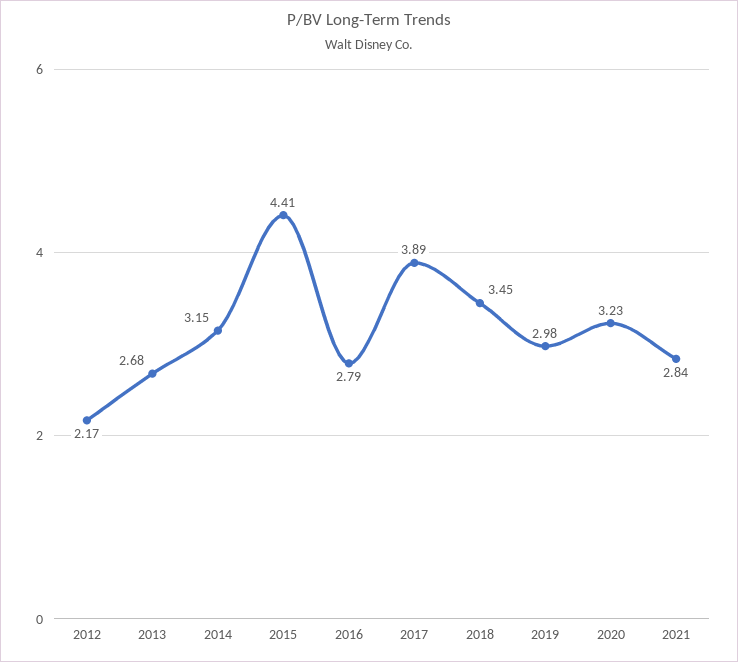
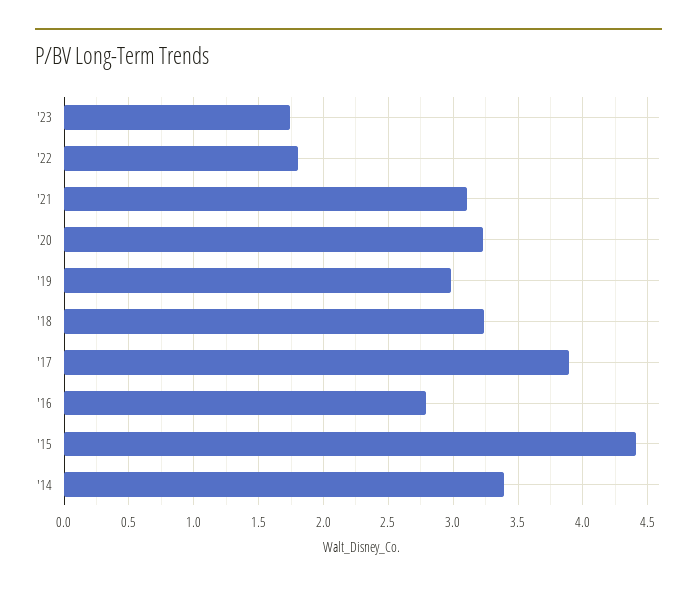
2012: 2.17 -> none
2013: 2.68 -> none
2014: 3.15 -> 3.4
2018: 3.45 -> 3.25
2021: 2.84 -> 3.1
'23: none -> 1.75
'22: none -> 1.8

